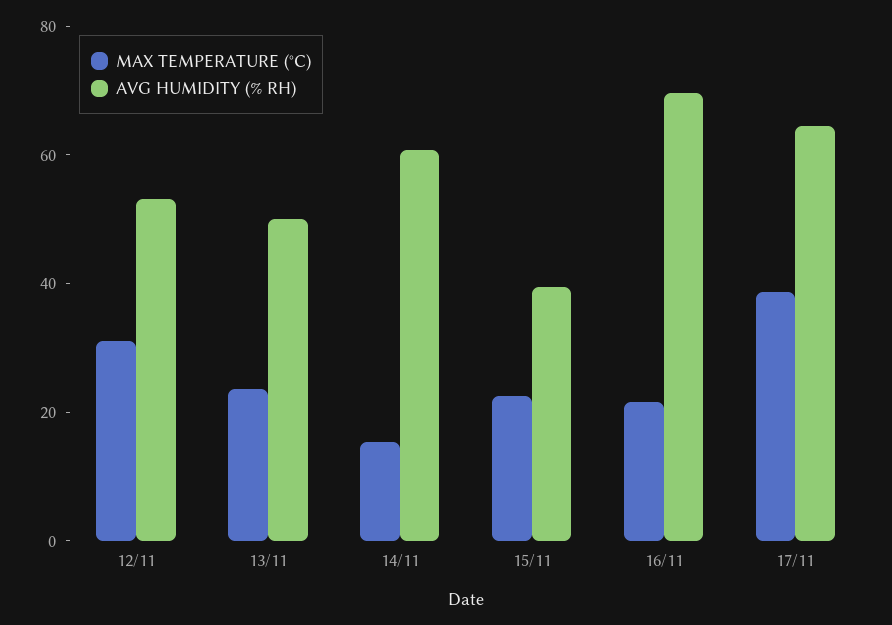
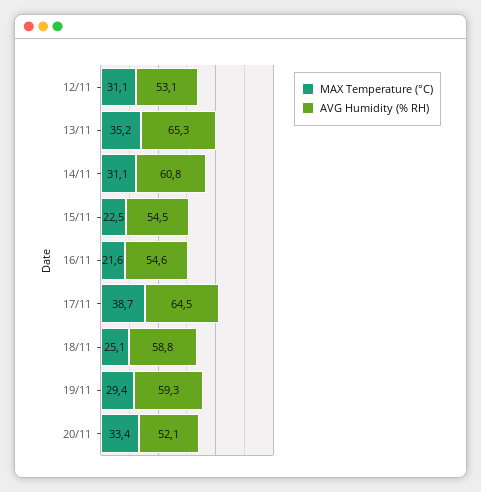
MAX TEMPERATURE (°C), 13/11: 25 -> 35.2
AVG HUMIDITY (% RH), 13/11: 50 -> 65.3
MAX TEMPERATURE (°C), 14/11: 15 -> 31.1
AVG HUMIDITY (% RH), 15/11: 40 -> 54.5
AVG HUMIDITY (% RH), 16/11: 70 -> 54.6
MAX TEMPERATURE (°C), 18/11: none -> 25.1
AVG HUMIDITY (% RH), 18/11: none -> 58.8
MAX TEMPERATURE (°C), 19/11: none -> 29.4
AVG HUMIDITY (% RH), 19/11: none -> 59.3
MAX TEMPERATURE (°C), 20/11: none -> 33.4
AVG HUMIDITY (% RH), 20/11: none -> 52.1

